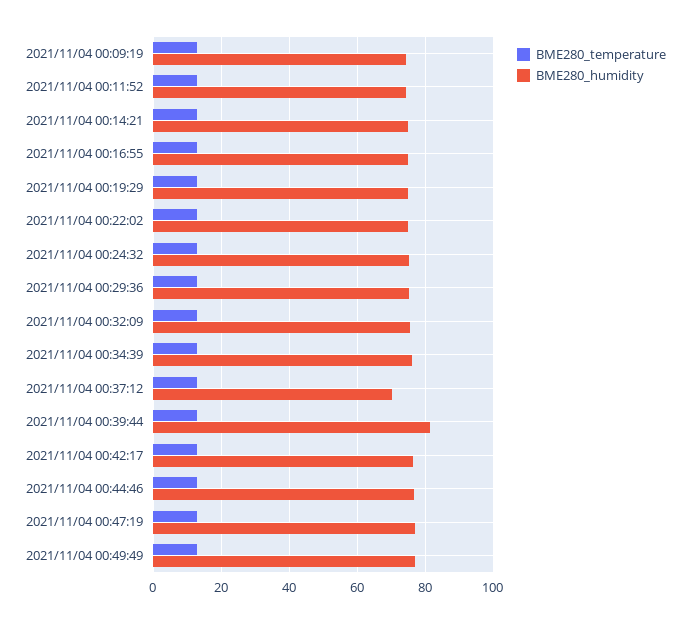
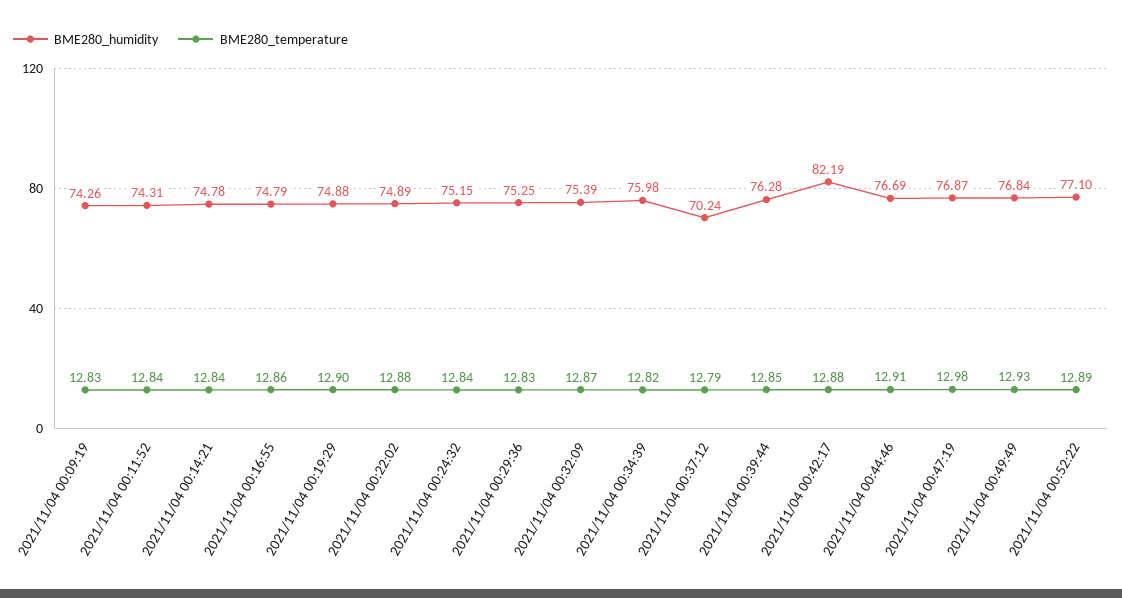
BME280_humidity, 2021/11/04 00:39:44: 82 -> 76.28
BME280_humidity, 2021/11/04 00:42:17: 76 -> 82.19
BME280_humidity, 2021/11/04 00:52:22: none -> 77.1
BME280_temperature, 2021/11/04 00:52:22: none -> 12.89

